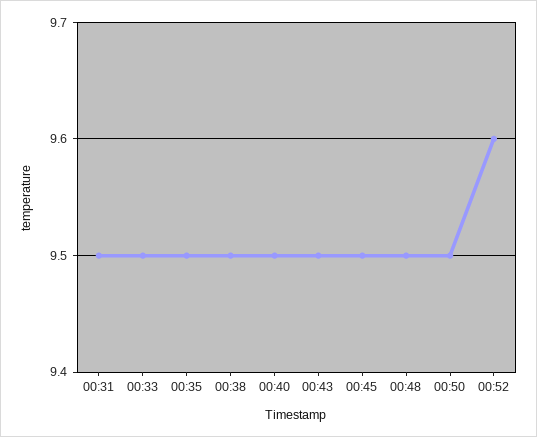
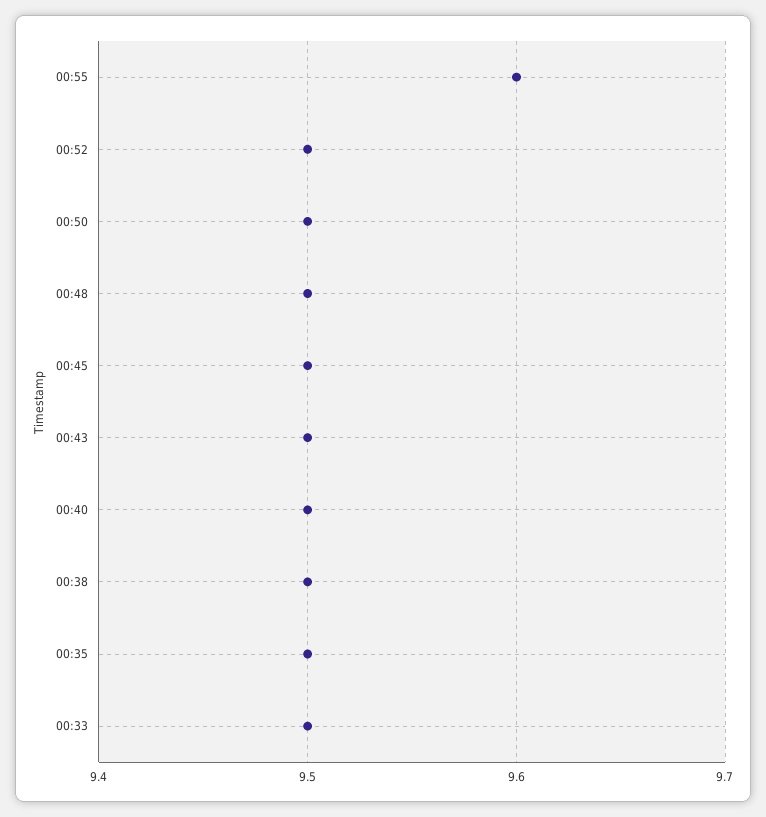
00:31: 9.5 -> none
00:52: 9.6 -> 9.5
00:55: none -> 9.6

